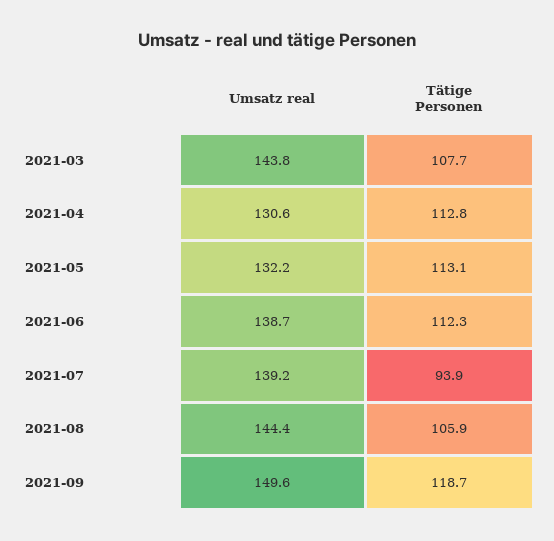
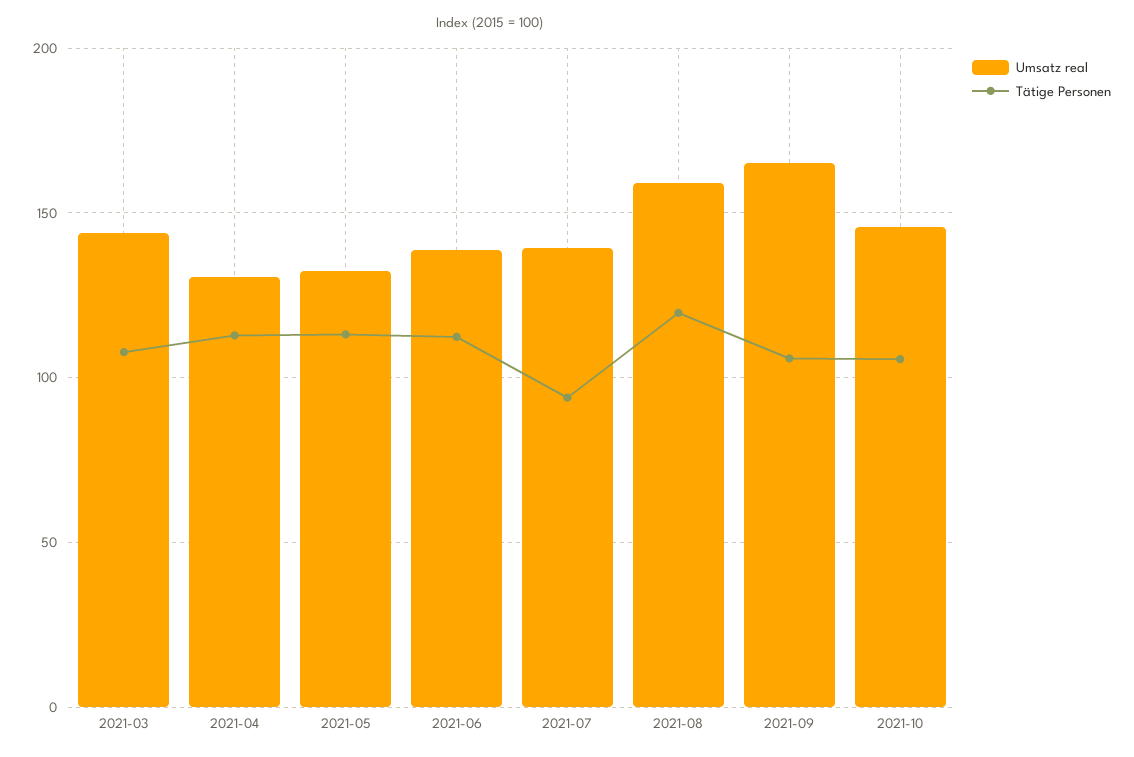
Umsatz real, 2021-08: 144.4 -> 160
Tätige Personen, 2021-08: 105.9 -> 120
Umsatz real, 2021-09: 149.6 -> 165
Tätige Personen, 2021-09: 118.7 -> 105
Umsatz real, 2021-10: none -> 145
Tätige Personen, 2021-10: none -> 105

